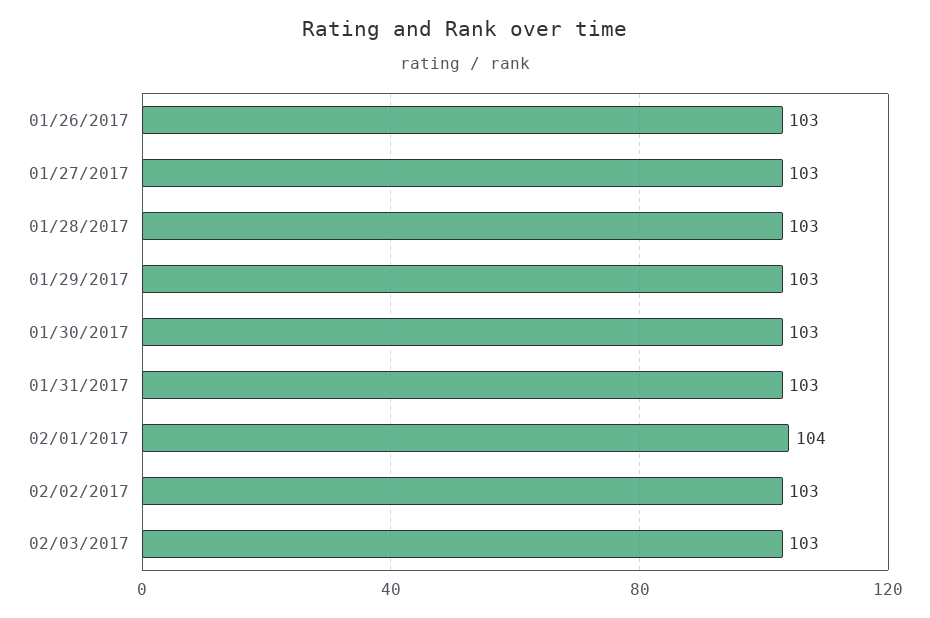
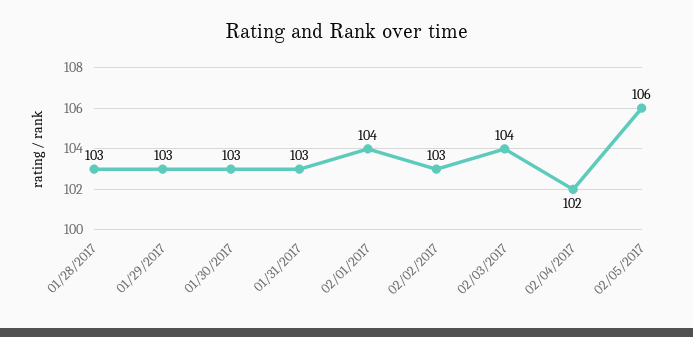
01/26/2017: 103 -> none
01/27/2017: 103 -> none
02/03/2017: 103 -> 104
02/04/2017: none -> 102
02/05/2017: none -> 106

